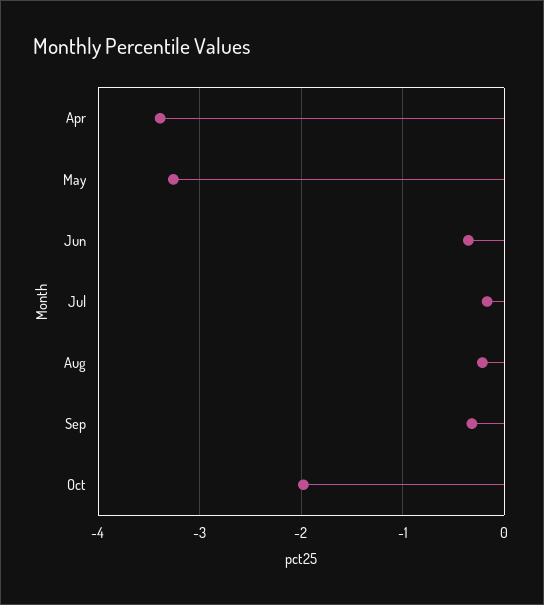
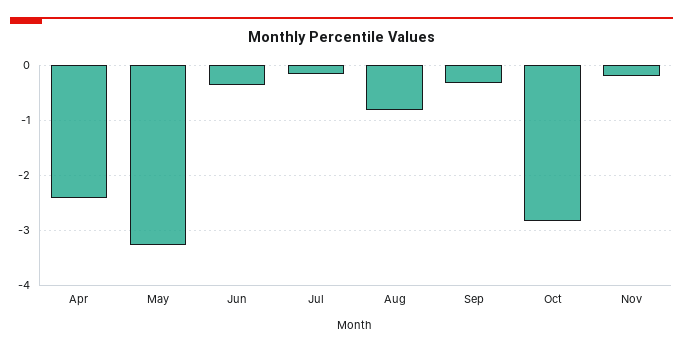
Apr: -3.4 -> -2.4
Aug: -0.2 -> -0.8
Oct: -2 -> -2.8
Nov: none -> -0.2

